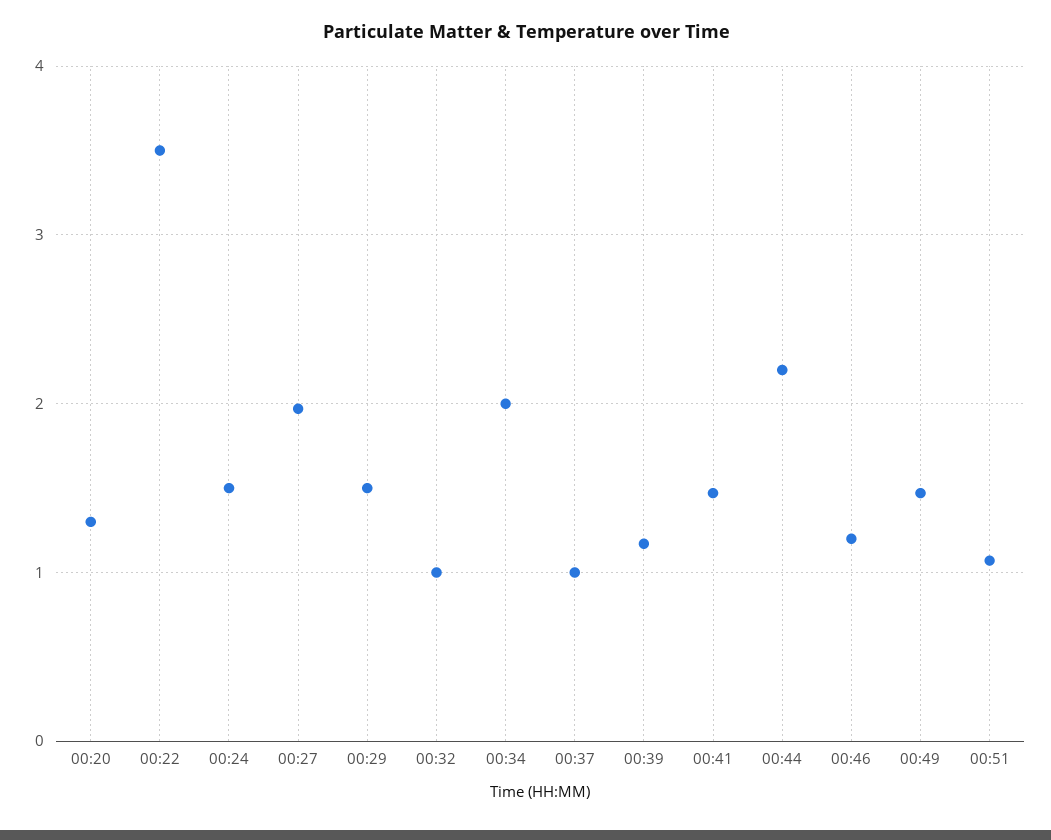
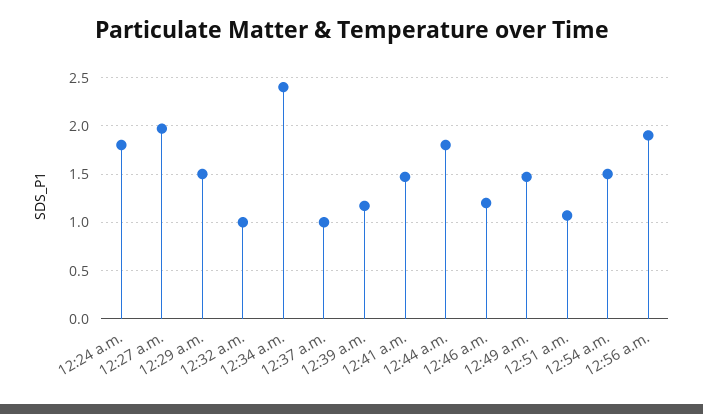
00:20: 1.3 -> none
00:22: 3.5 -> none
00:24: 1.5 -> 1.8
00:34: 2 -> 2.4
00:44: 2.2 -> 1.8
12:54 a.m.: none -> 1.5
12:56 a.m.: none -> 1.9

